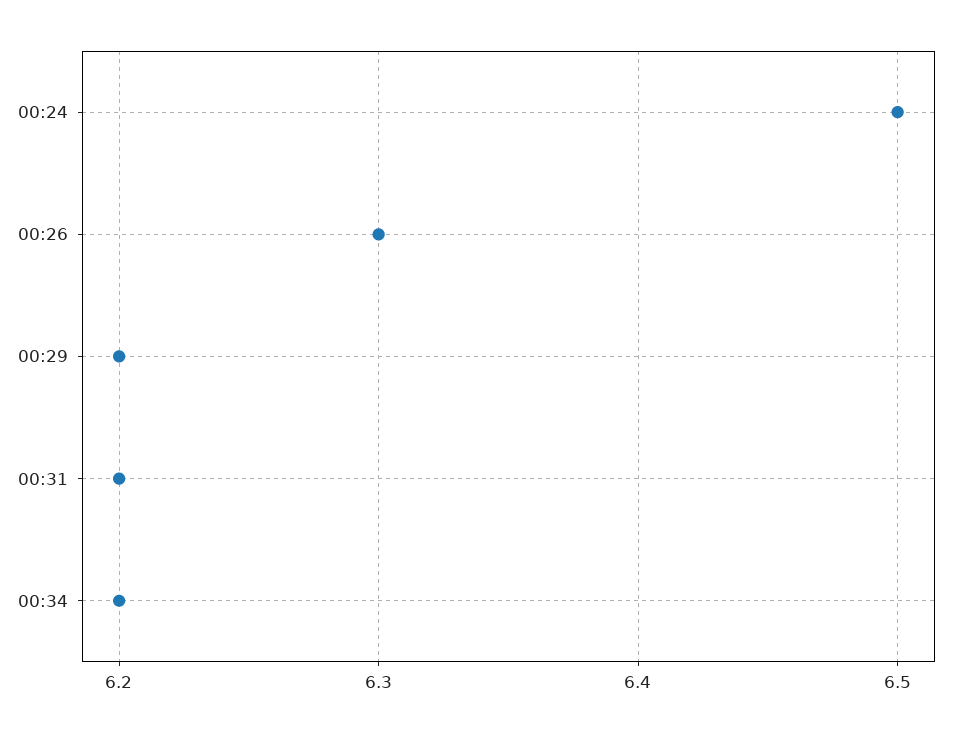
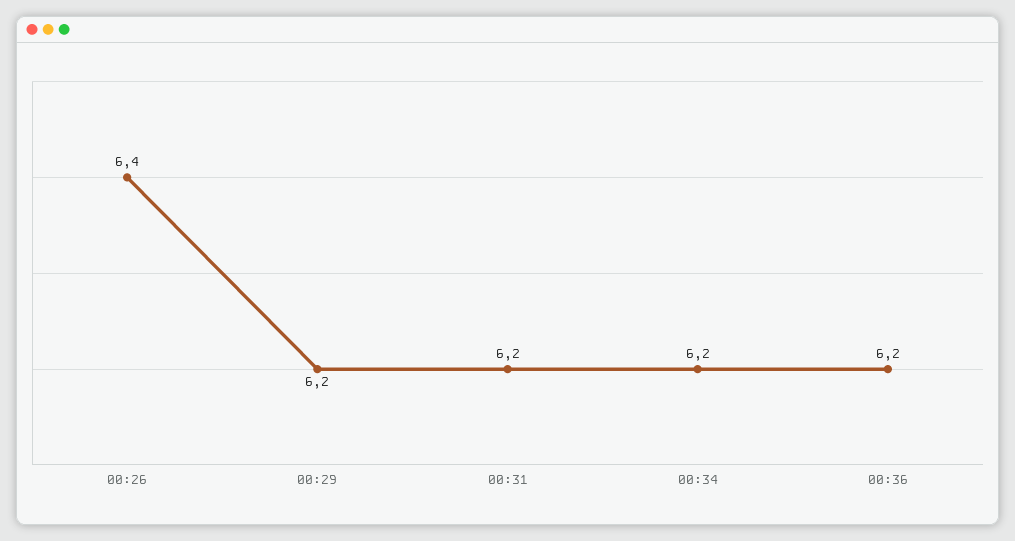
00:24: 6.5 -> none
00:26: 6.3 -> 6.4
00:36: none -> 6.2

